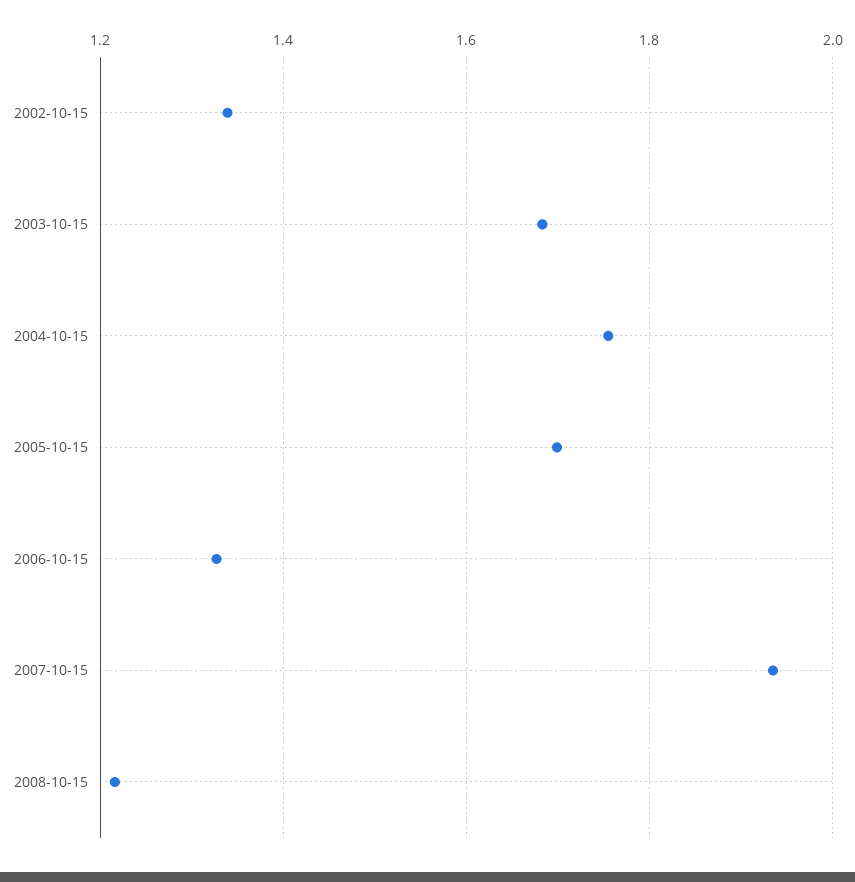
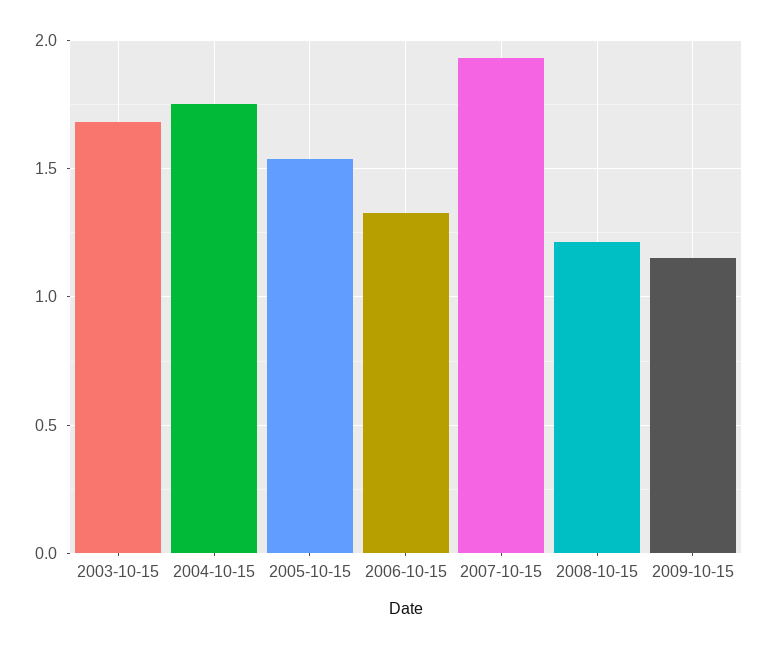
2002-10-15: 1.34 -> none
2005-10-15: 1.7 -> 1.55
2009-10-15: none -> 1.15

